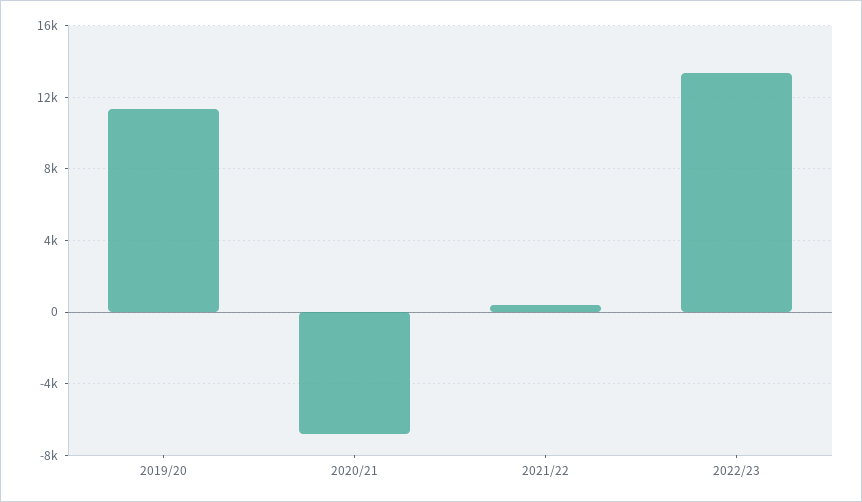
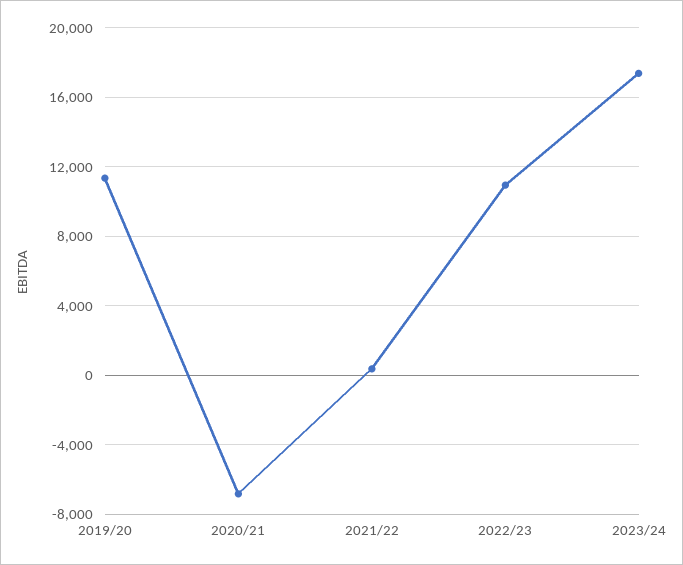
2022/23: 13500 -> 11000
2023/24: none -> 17500

